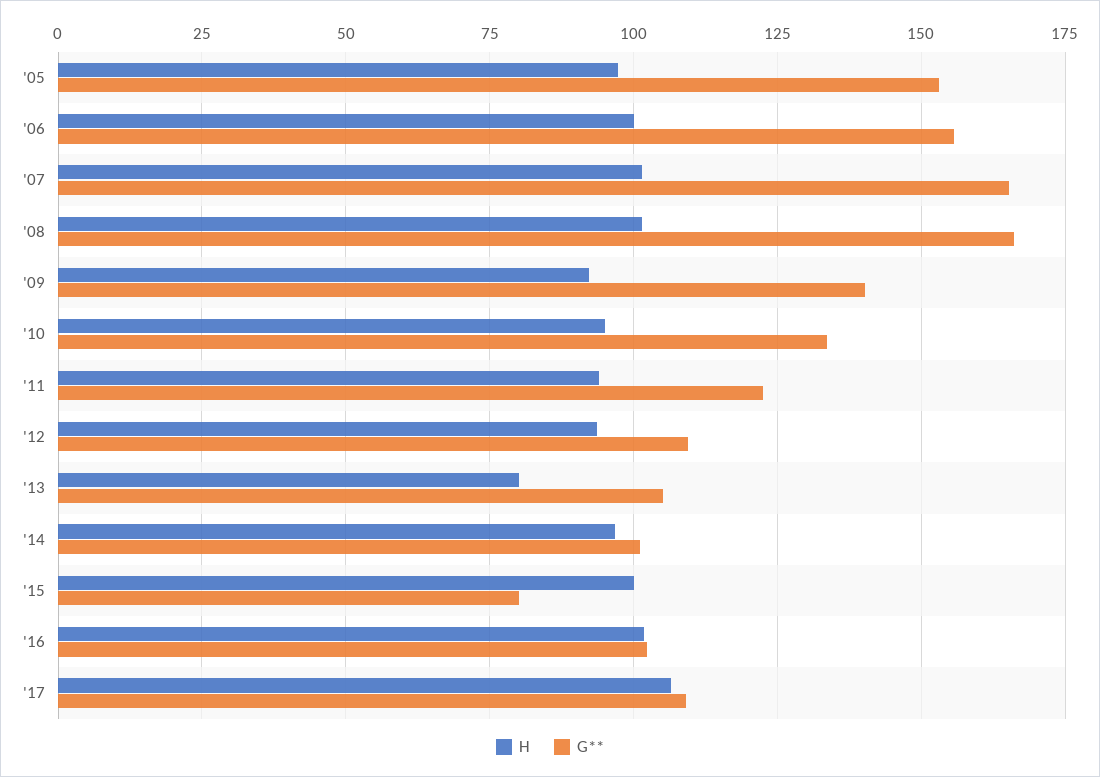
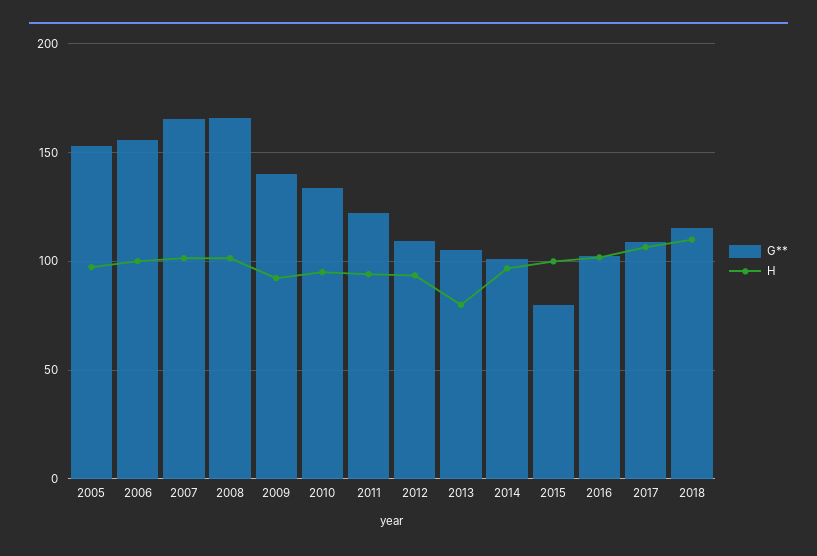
G**, 2018: none -> 115
H, 2018: none -> 110

